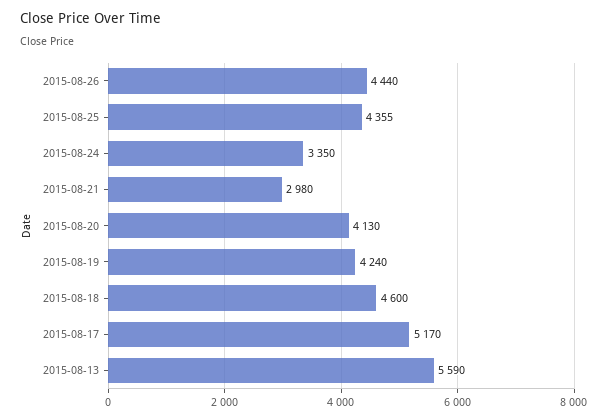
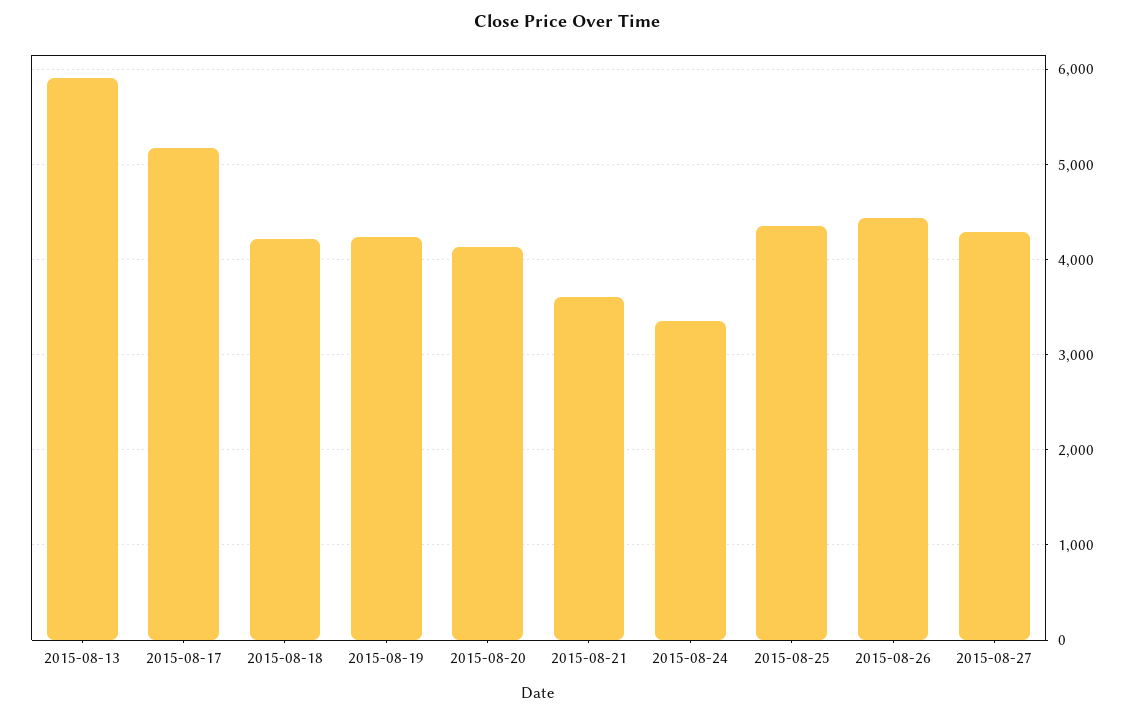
2015-08-21: 2980 -> 3600
2015-08-18: 4600 -> 4200
2015-08-13: 5590 -> 5900
2015-08-27: none -> 4300

